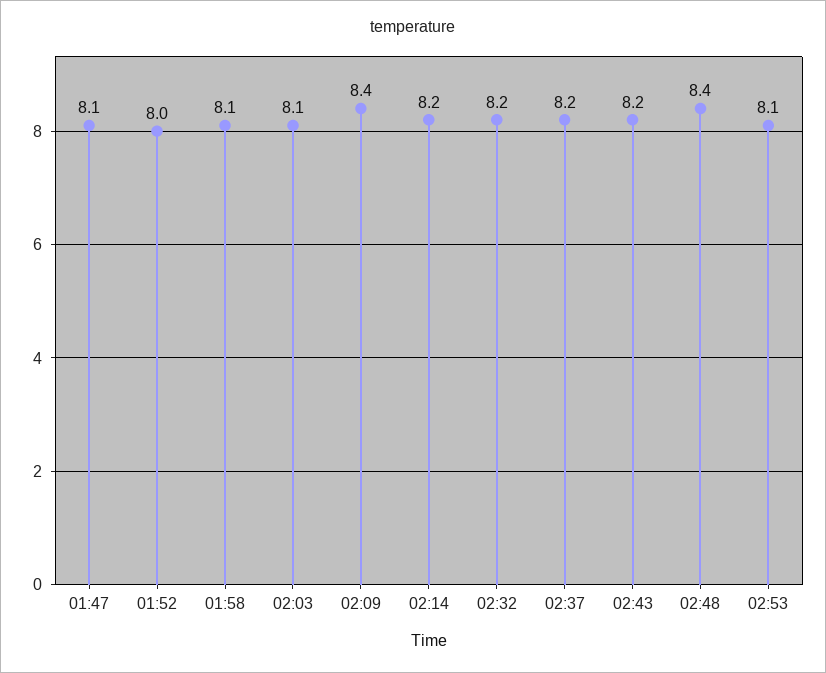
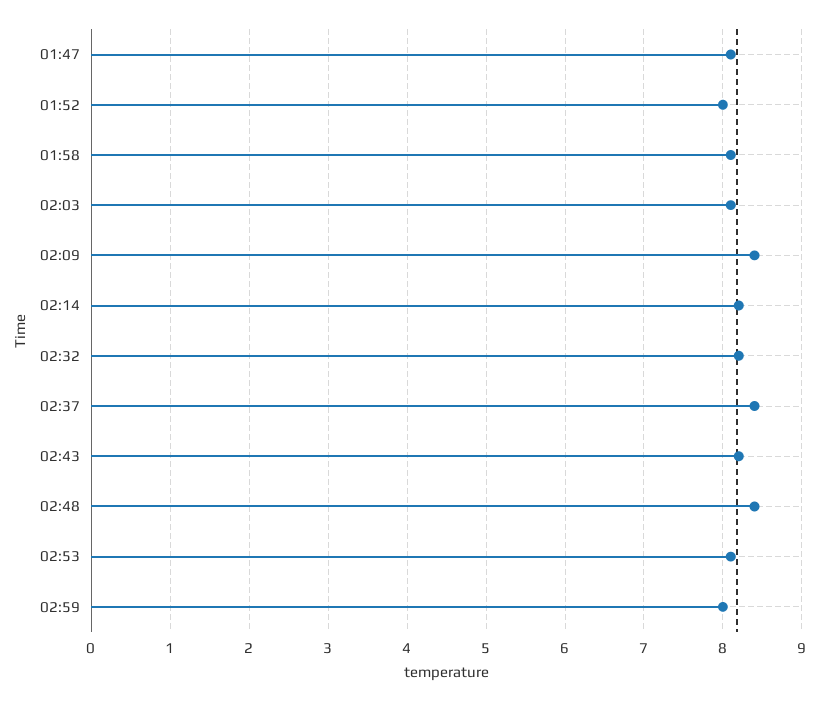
02:37: 8.2 -> 8.4
02:59: none -> 8

